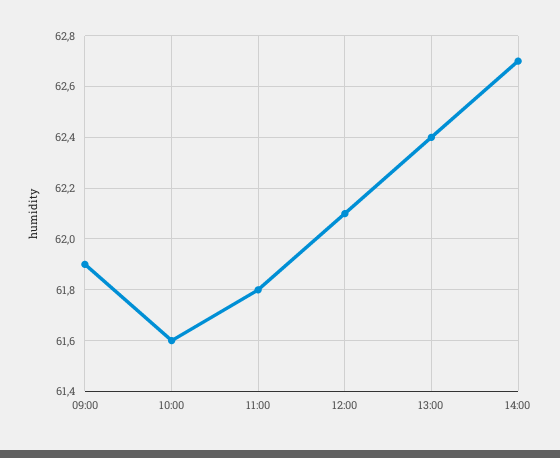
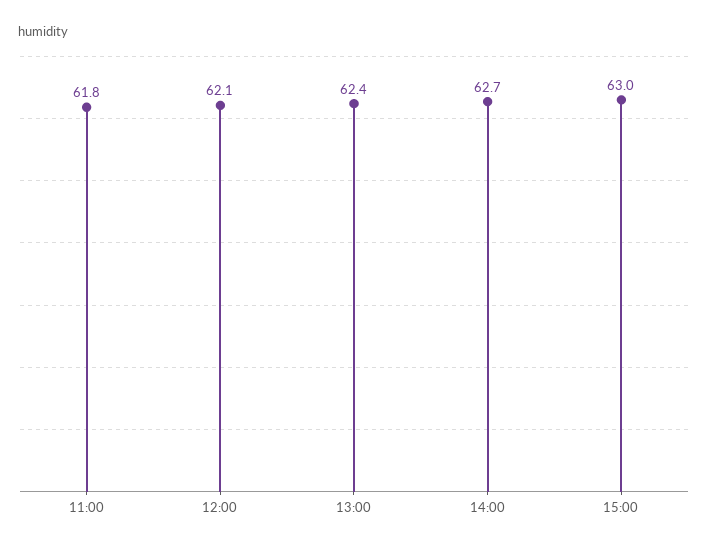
09:00: 61.9 -> none
10:00: 61.6 -> none
15:00: none -> 63

